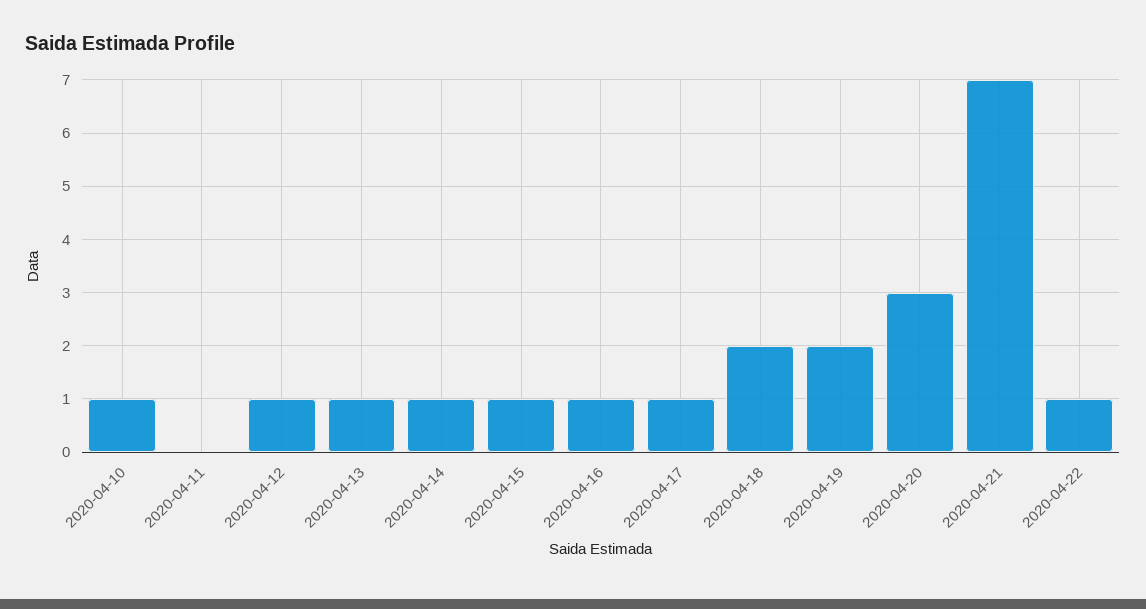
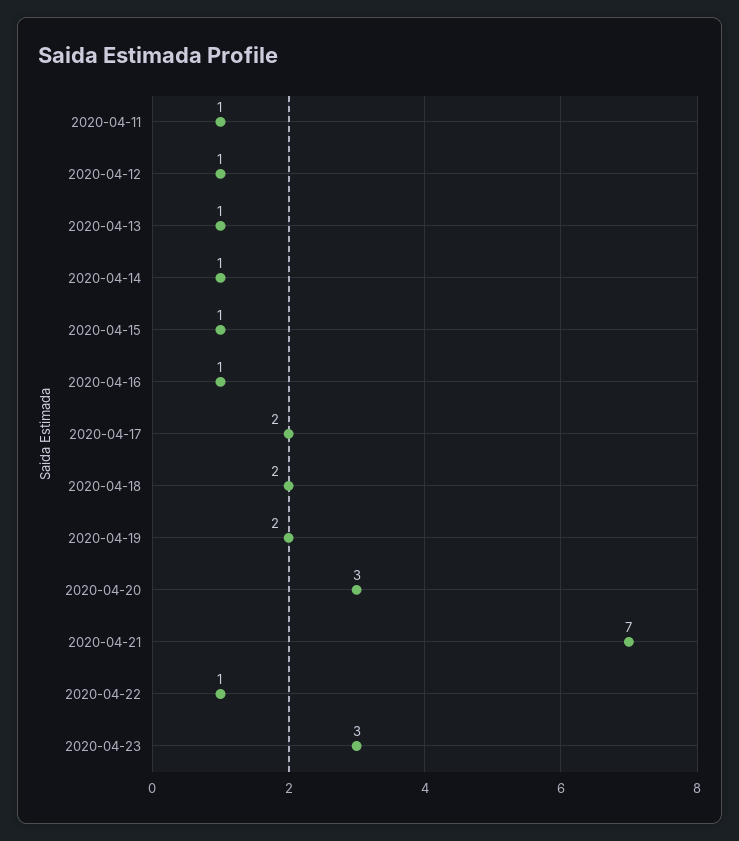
2020-04-10: 1 -> none
2020-04-11: 0 -> 1
2020-04-17: 1 -> 2
2020-04-23: none -> 3

